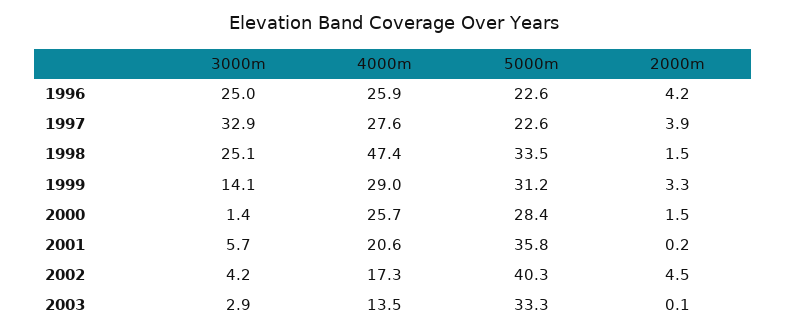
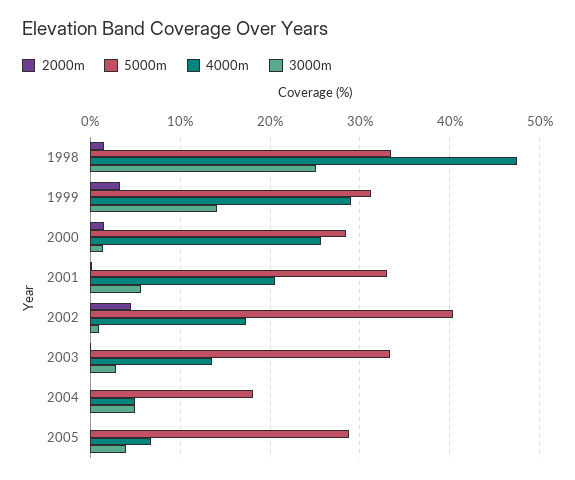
3000m, 1996: 25 -> none
4000m, 1996: 25.9 -> none
5000m, 1996: 22.6 -> none
2000m, 1996: 4.2 -> none
3000m, 1997: 32.9 -> none
4000m, 1997: 27.6 -> none
5000m, 1997: 22.6 -> none
2000m, 1997: 3.9 -> none
5000m, 2001: 35.8 -> 33
3000m, 2002: 4.2 -> 1
2000m, 2004: none -> 0
5000m, 2004: none -> 18
4000m, 2004: none -> 5
3000m, 2004: none -> 5
2000m, 2005: none -> 0
5000m, 2005: none -> 29
4000m, 2005: none -> 7
3000m, 2005: none -> 4

